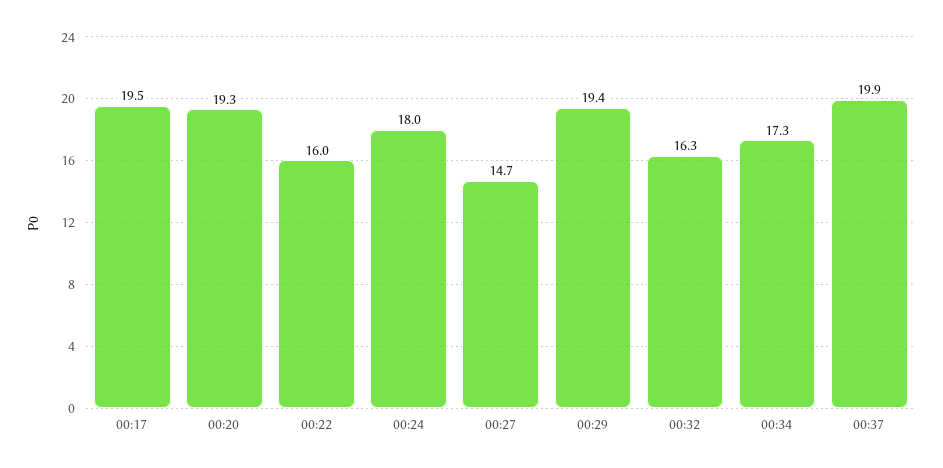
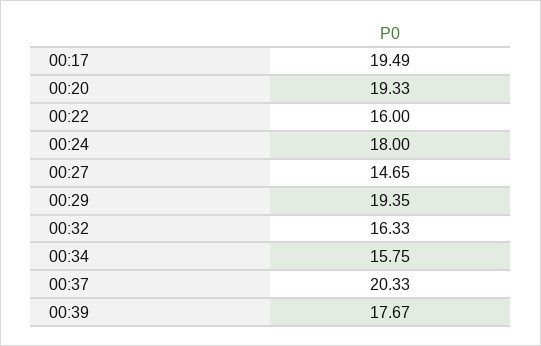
00:34: 17.3 -> 15.75
00:37: 19.9 -> 20.33
00:39: none -> 17.67

